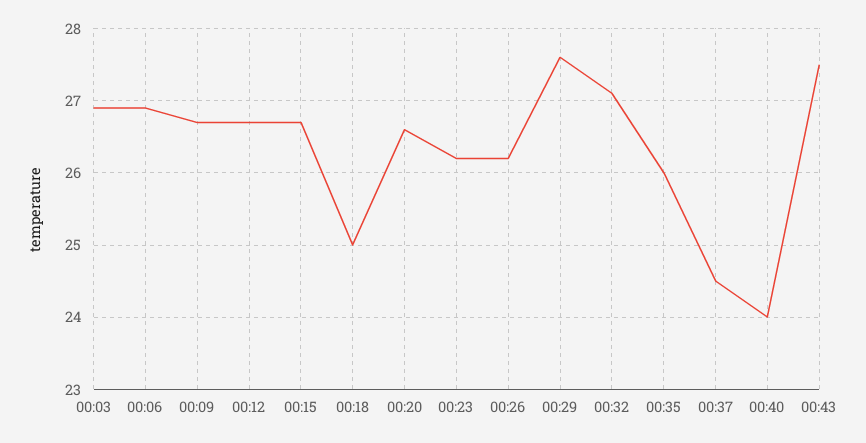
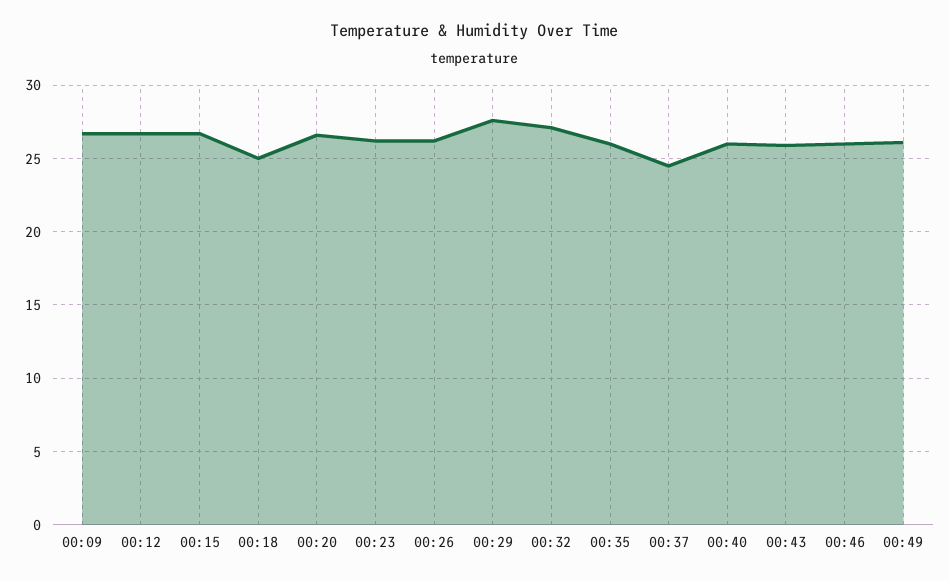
00:03: 26.9 -> none
00:06: 26.9 -> none
00:40: 24 -> 26
00:43: 27.5 -> 26
00:46: none -> 26
00:49: none -> 26

